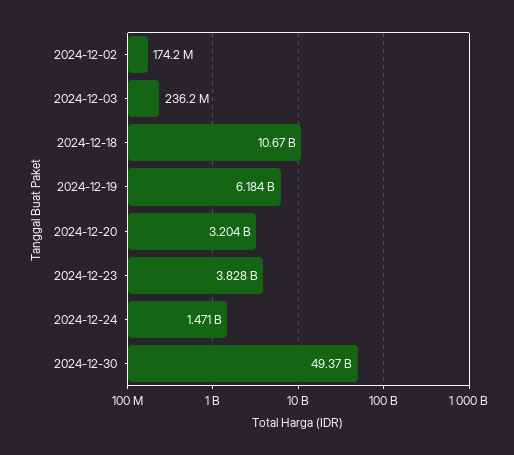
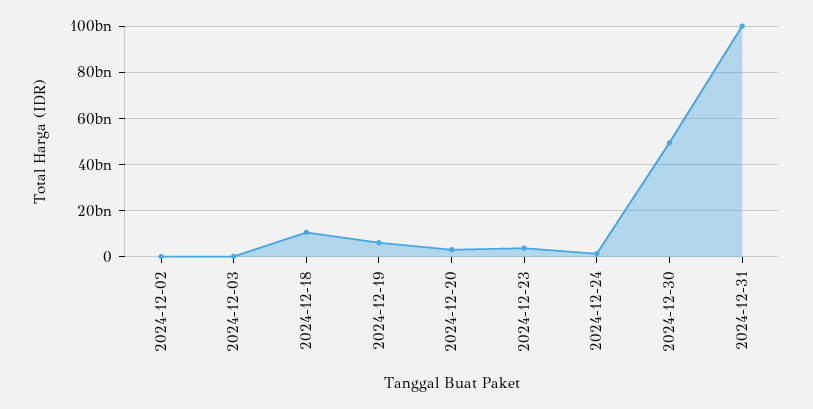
2024-12-31: none -> 100000000000

